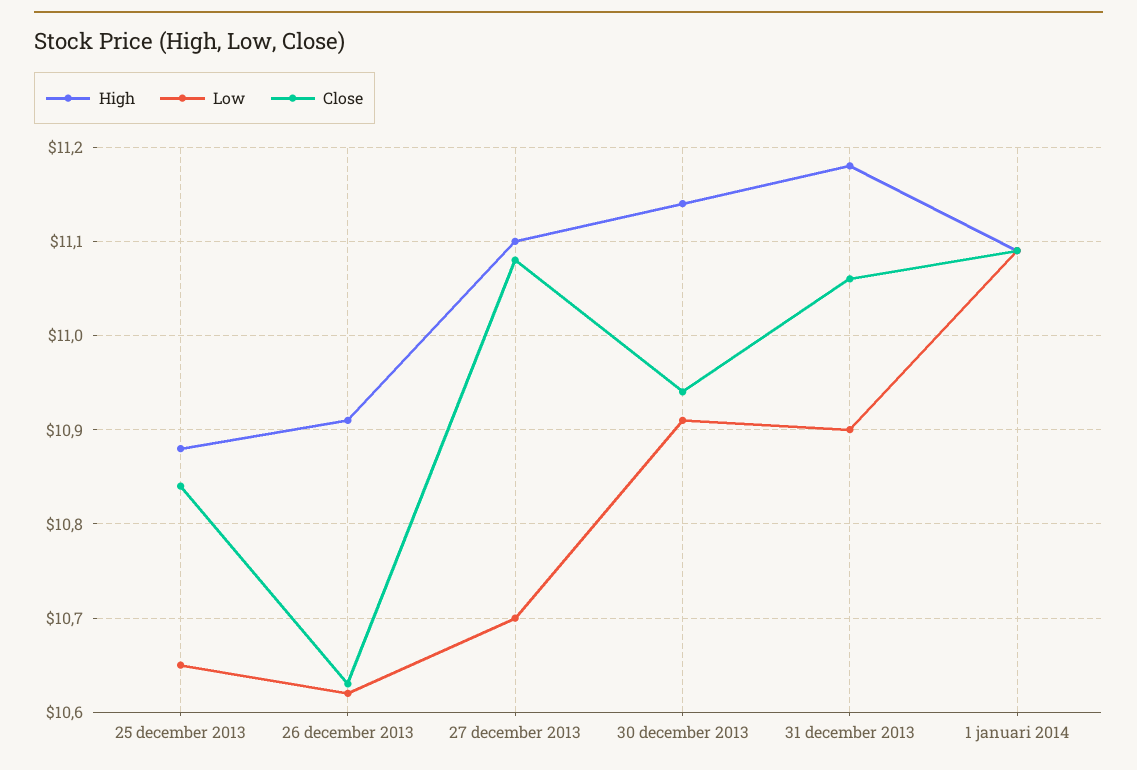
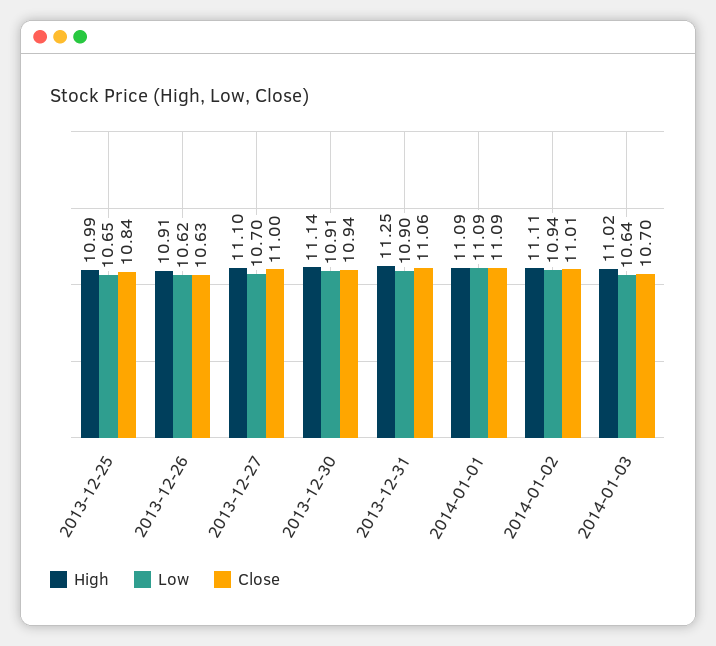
High, 25 december 2013: 10.88 -> 10.99
Close, 27 december 2013: 11.08 -> 11
High, 31 december 2013: 11.18 -> 11.25
High, 2014-01-02: none -> 11.11
Low, 2014-01-02: none -> 10.94
Close, 2014-01-02: none -> 11.01
High, 2014-01-03: none -> 11.02
Low, 2014-01-03: none -> 10.64
Close, 2014-01-03: none -> 10.7

